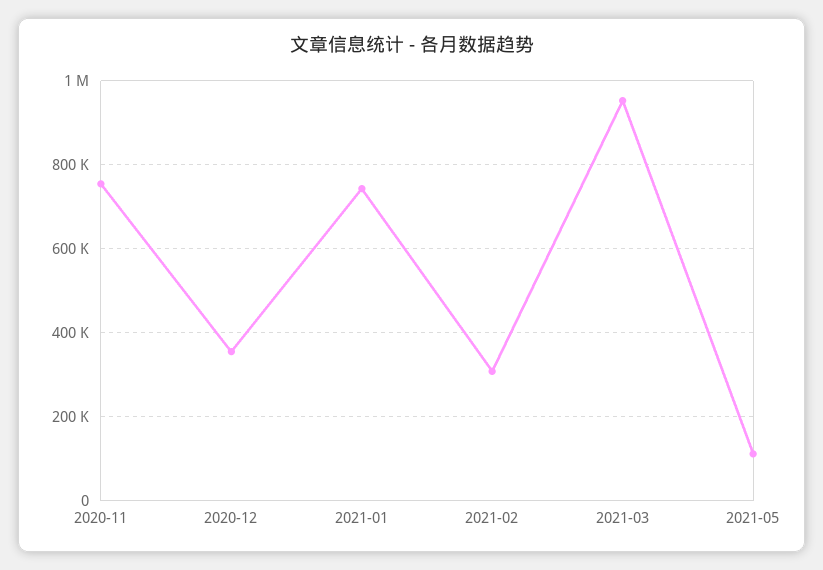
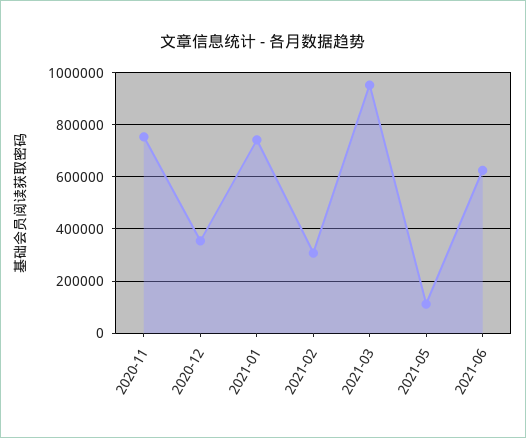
2021-06: none -> 625000

